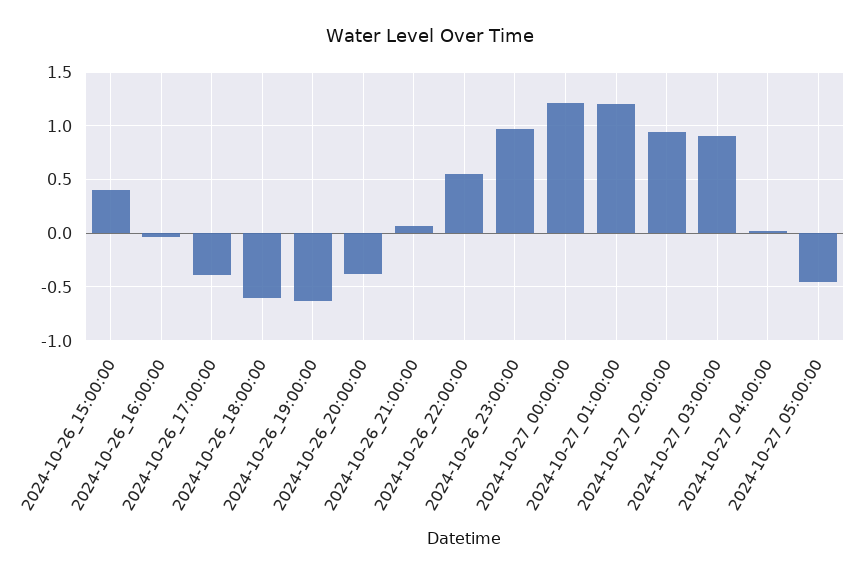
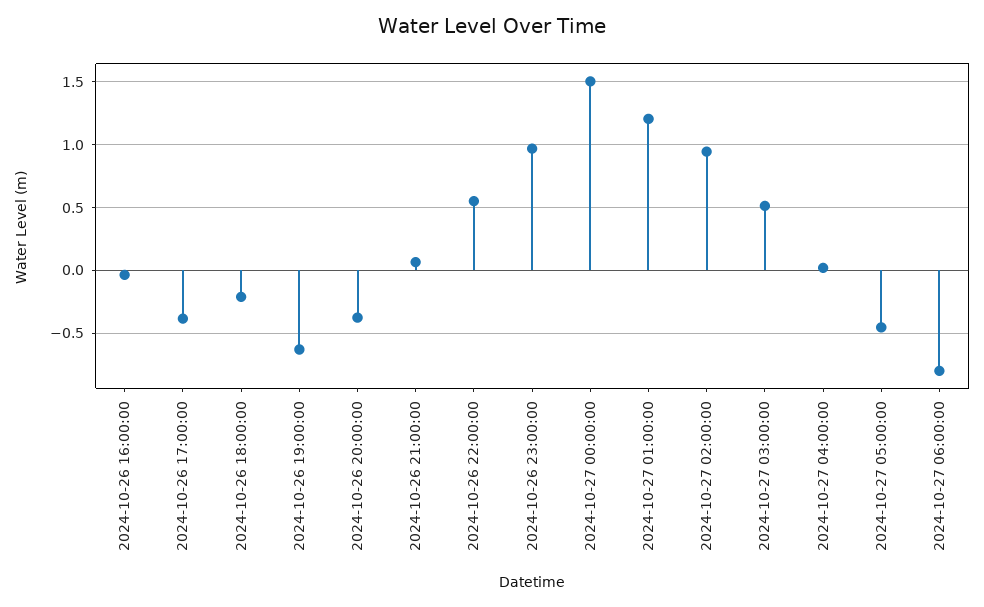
2024-10-26_15:00:00: 0.4 -> none
2024-10-26_18:00:00: -0.6 -> -0.2
2024-10-27_00:00:00: 1.2 -> 1.5
2024-10-27_03:00:00: 0.9 -> 0.5
2024-10-27 06:00:00: none -> -0.8

